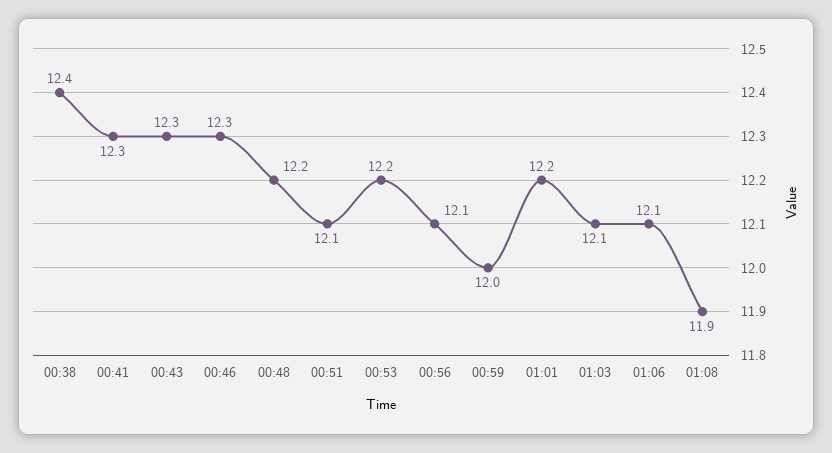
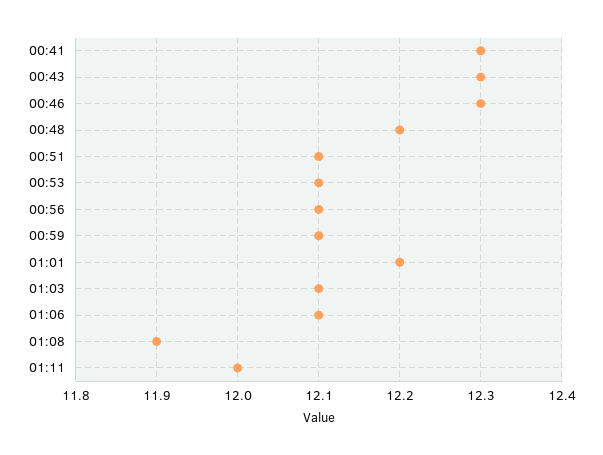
00:38: 12.4 -> none
00:53: 12.2 -> 12.1
00:59: 12 -> 12.1
01:11: none -> 12

